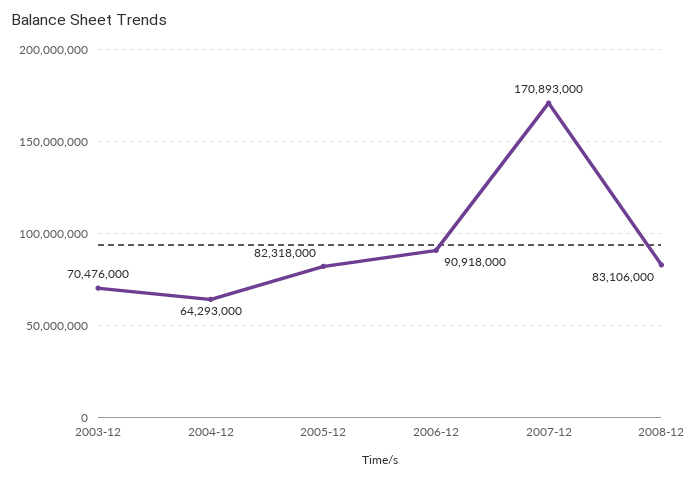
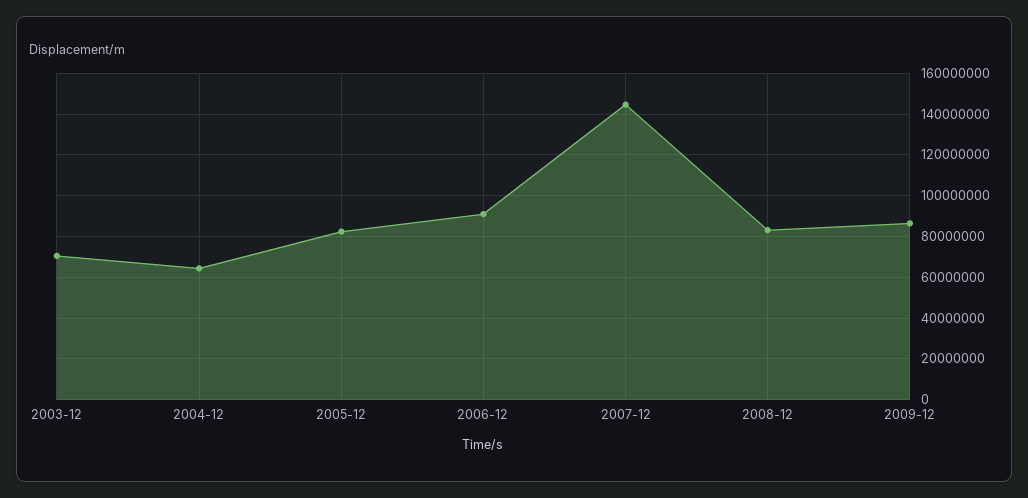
2007-12: 170893000 -> 145000000
2009-12: none -> 85000000

